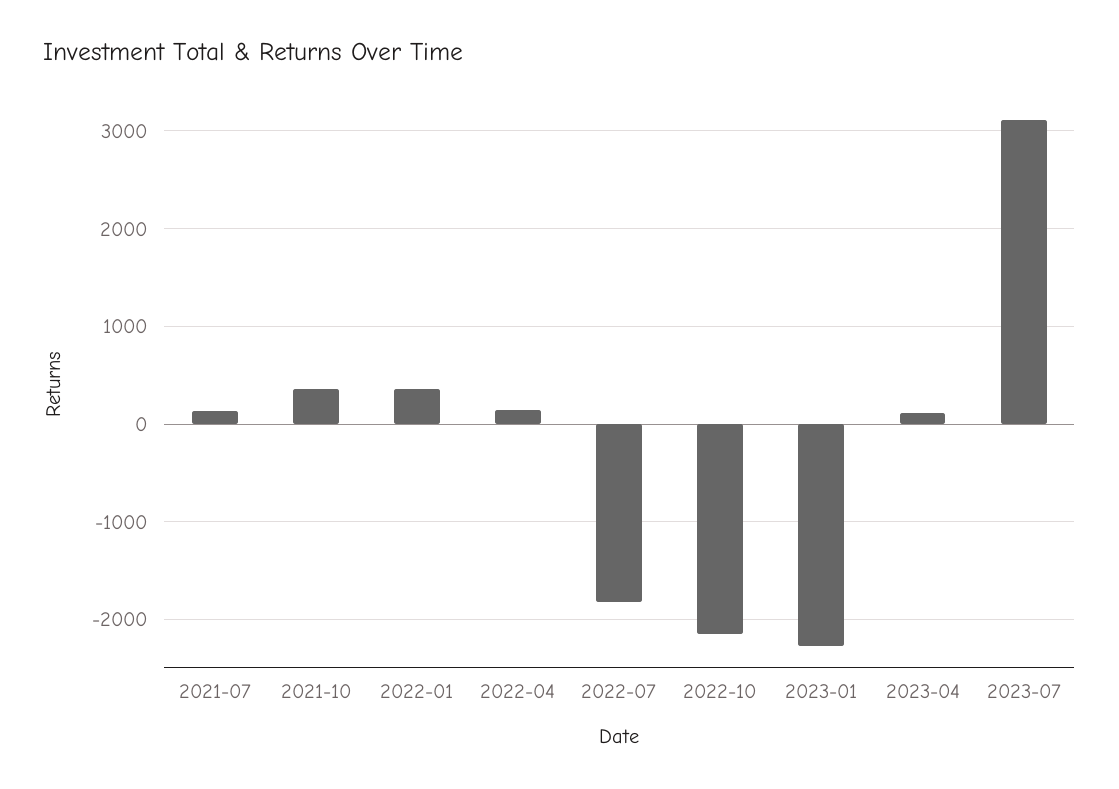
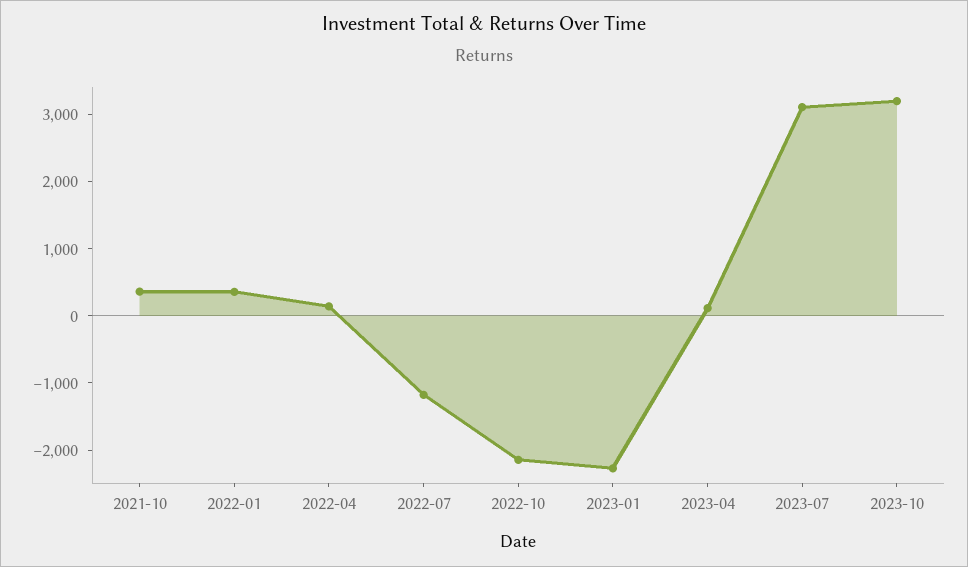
2021-07: 100 -> none
2022-07: -1800 -> -1200
2023-10: none -> 3200

